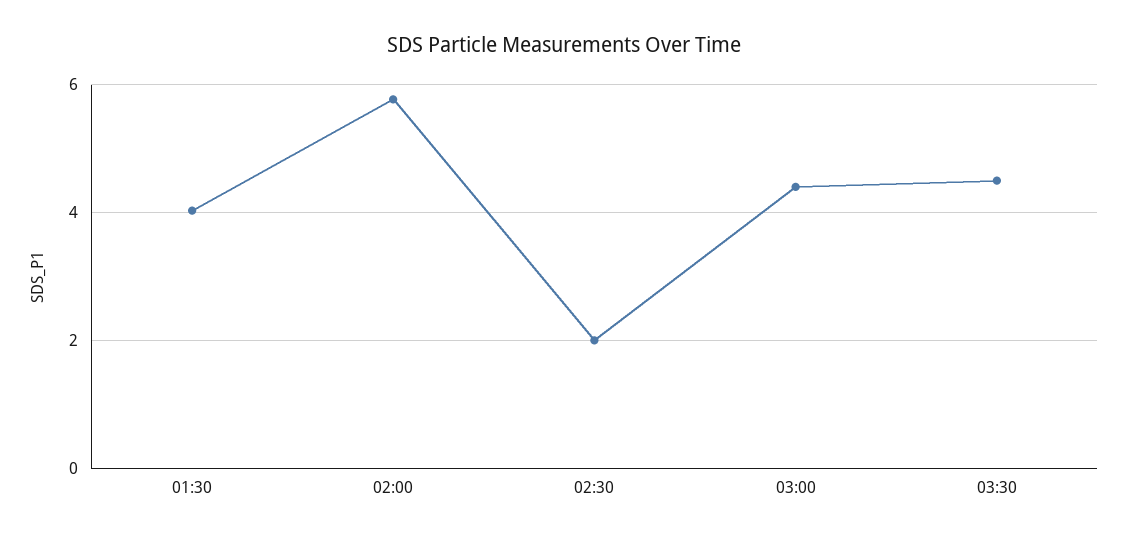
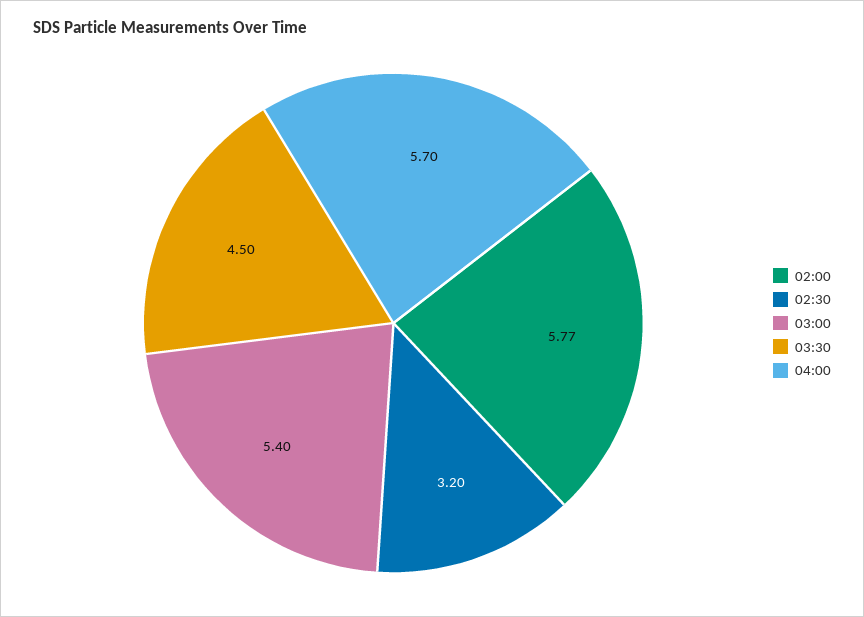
01:30: 4 -> none
02:30: 2 -> 3.2
03:00: 4.4 -> 5.4
04:00: none -> 5.7

